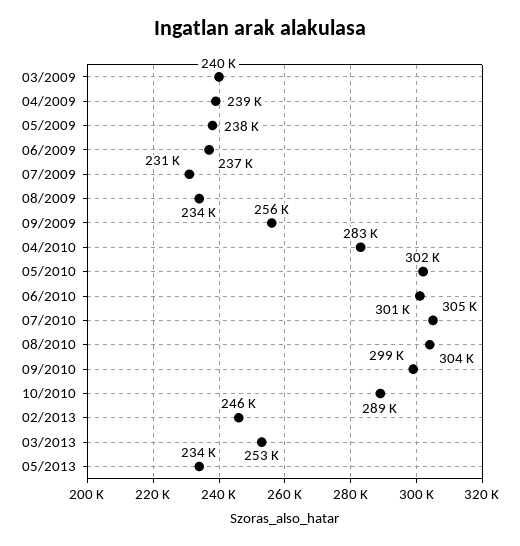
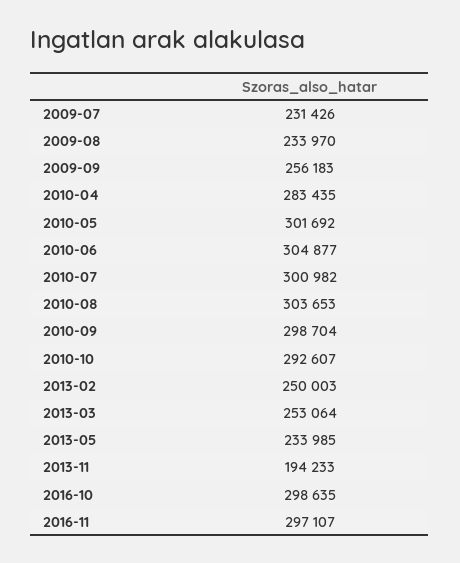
03/2009: 240000 -> none
04/2009: 239000 -> none
05/2009: 238000 -> none
06/2009: 237000 -> none
06/2010: 301000 -> 304877
07/2010: 305000 -> 300982
10/2010: 289000 -> 292607
02/2013: 246000 -> 250003
2013-11: none -> 194233
2016-10: none -> 298635
2016-11: none -> 297107

